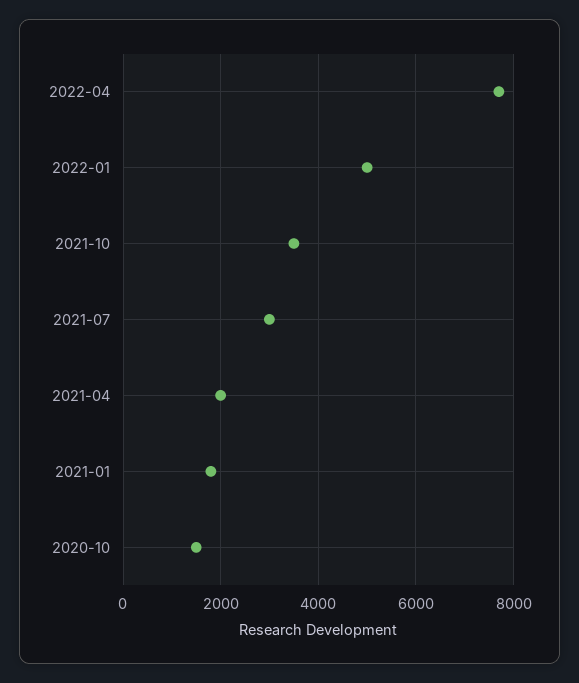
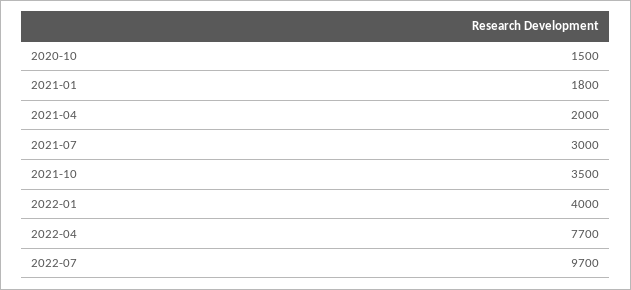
2022-01: 5000 -> 4000
2022-07: none -> 9700

